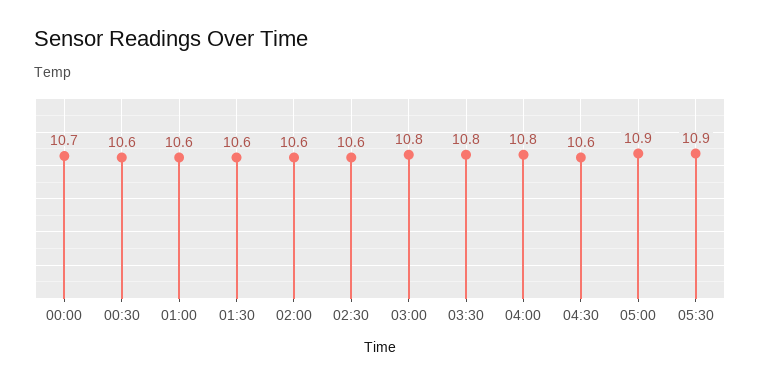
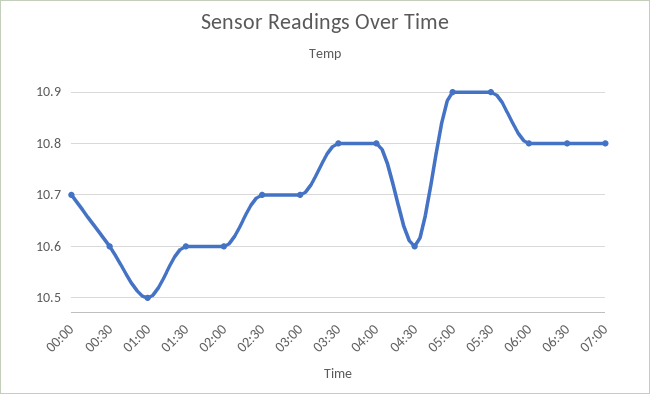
01:00: 10.6 -> 10.5
02:30: 10.6 -> 10.7
03:00: 10.8 -> 10.7
06:00: none -> 10.8
06:30: none -> 10.8
07:00: none -> 10.8

